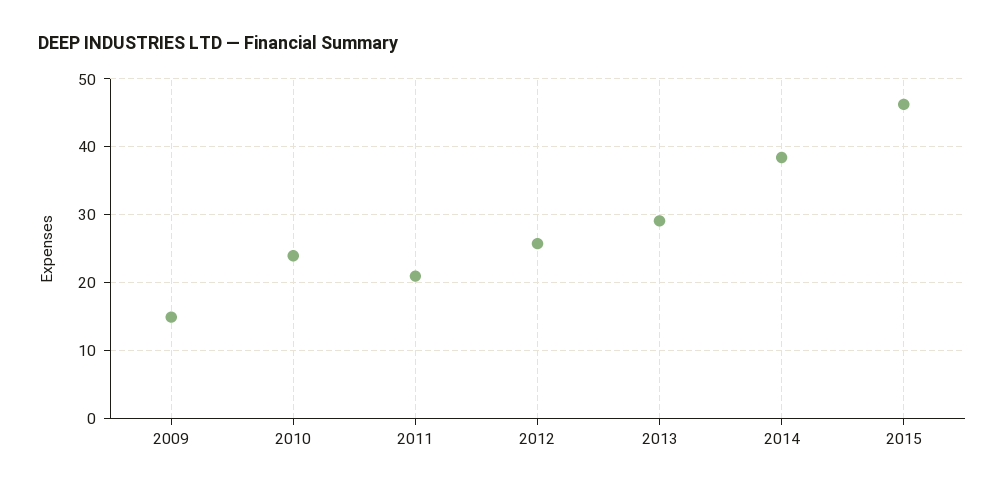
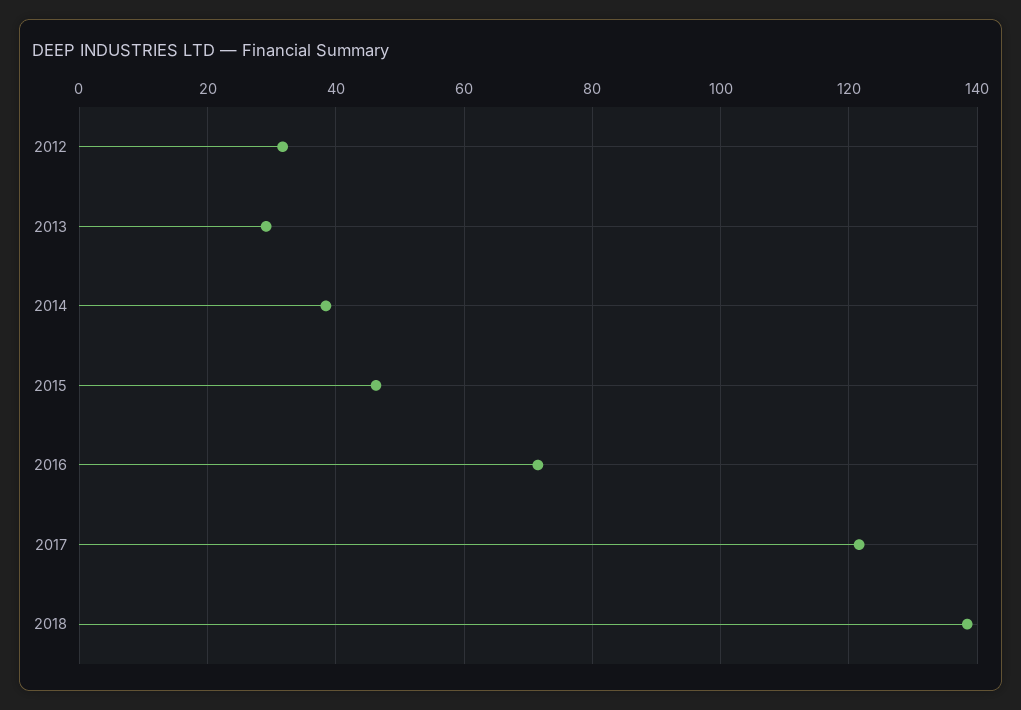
2009: 15 -> none
2010: 24 -> none
2011: 21 -> none
2012: 26 -> 32
2016: none -> 72
2017: none -> 122
2018: none -> 138

